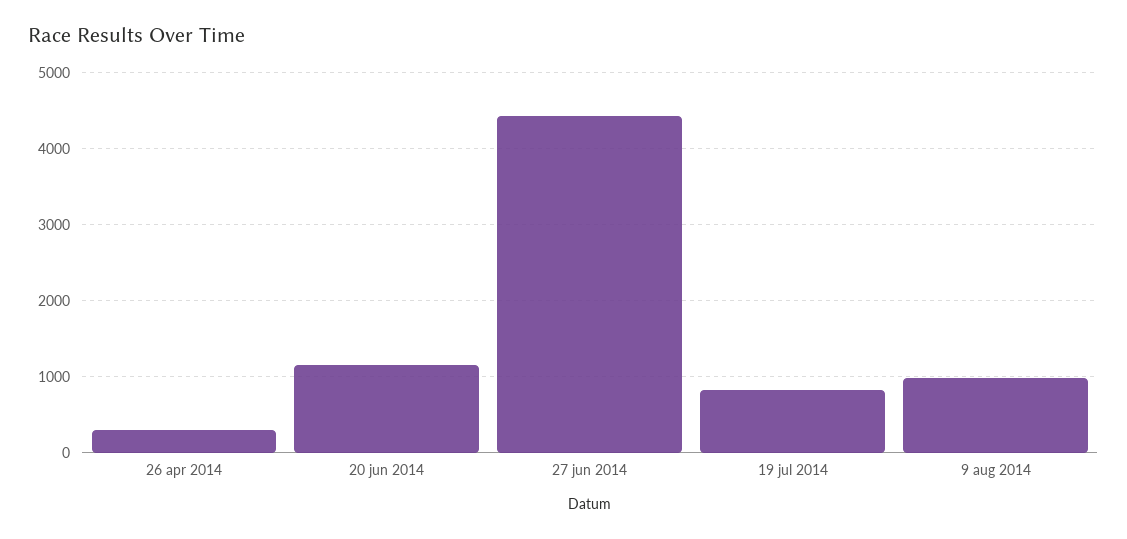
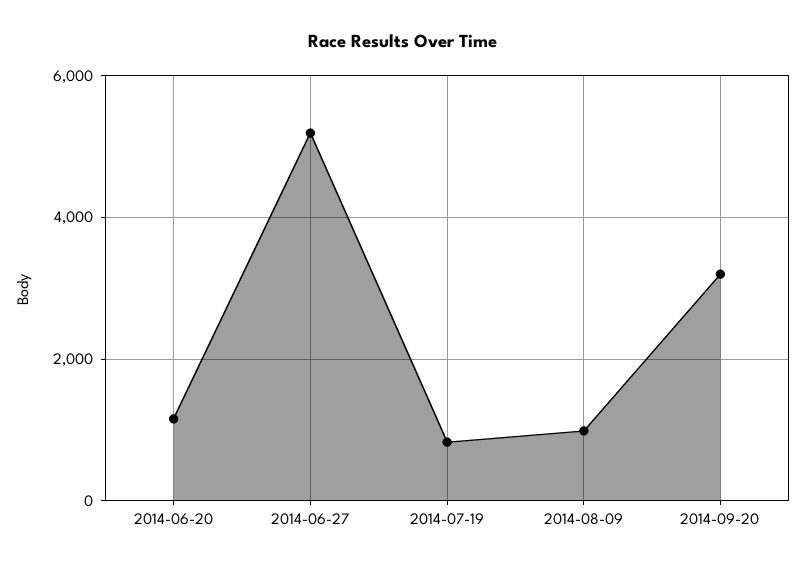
26 apr 2014: 300 -> none
27 jun 2014: 4400 -> 5200
2014-09-20: none -> 3200

